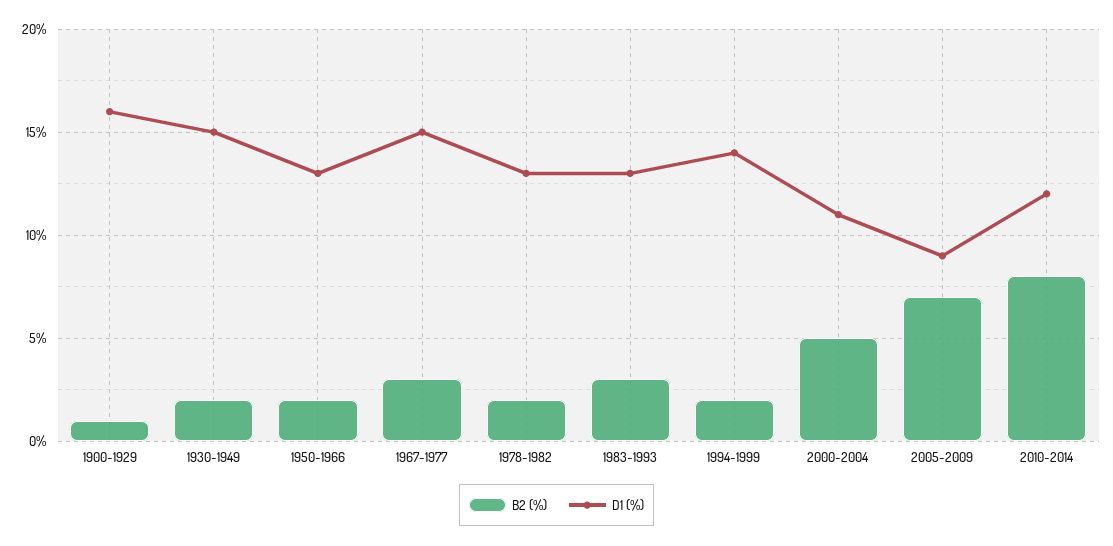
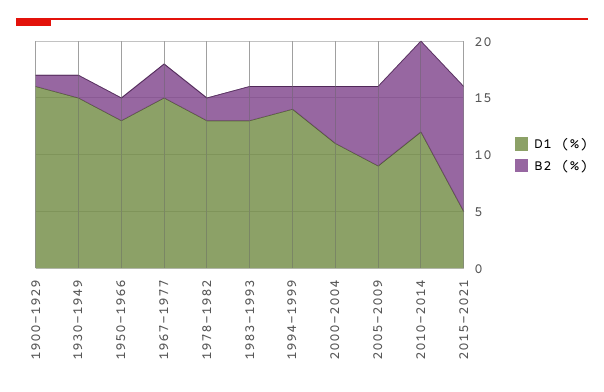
D1 (%), 2015-2021: none -> 5
B2 (%), 2015-2021: none -> 11

